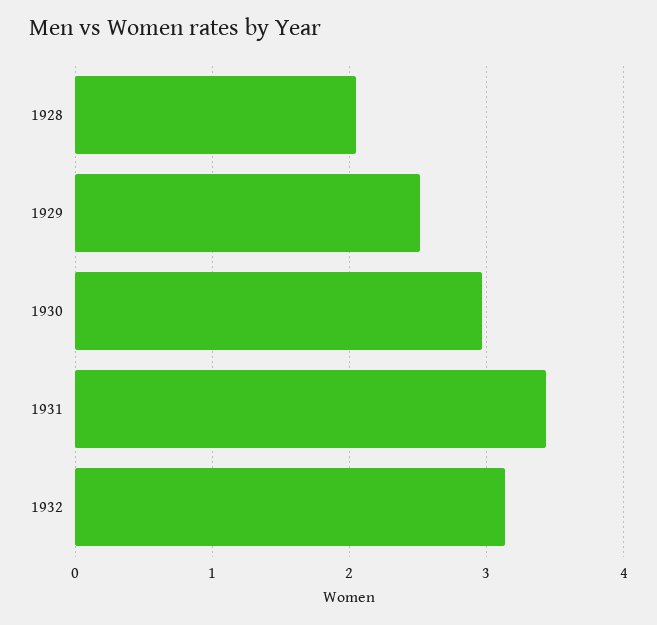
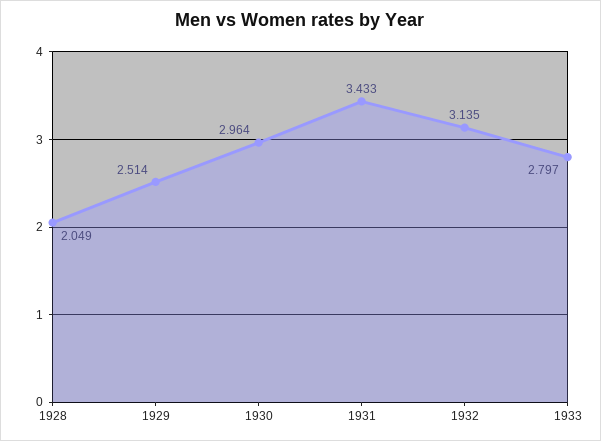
1933: none -> 2.797

